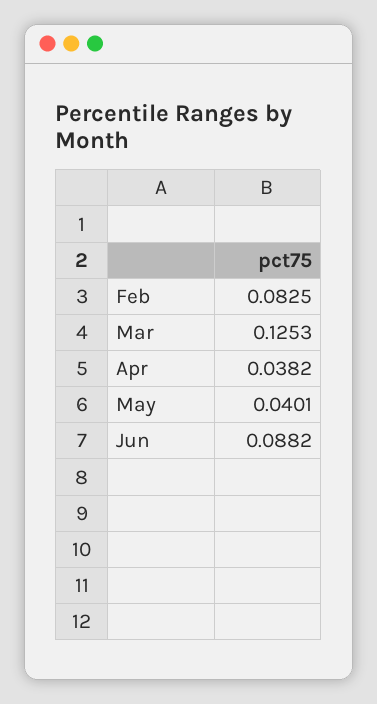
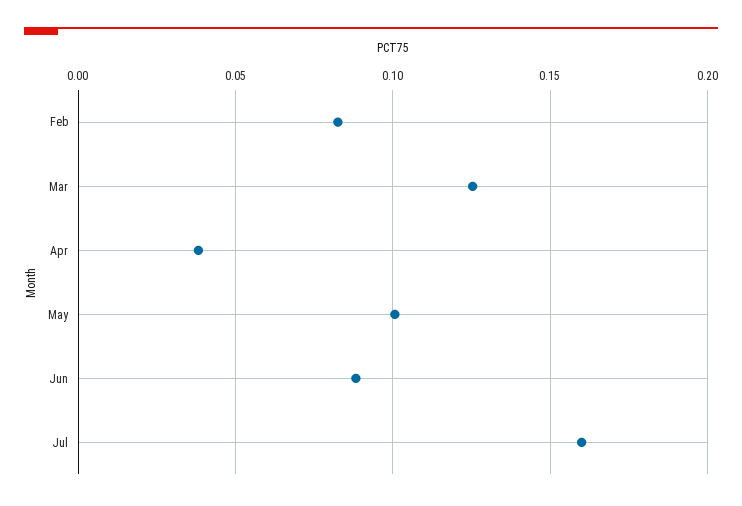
May: 0.0401 -> 0.1
Jul: none -> 0.16

